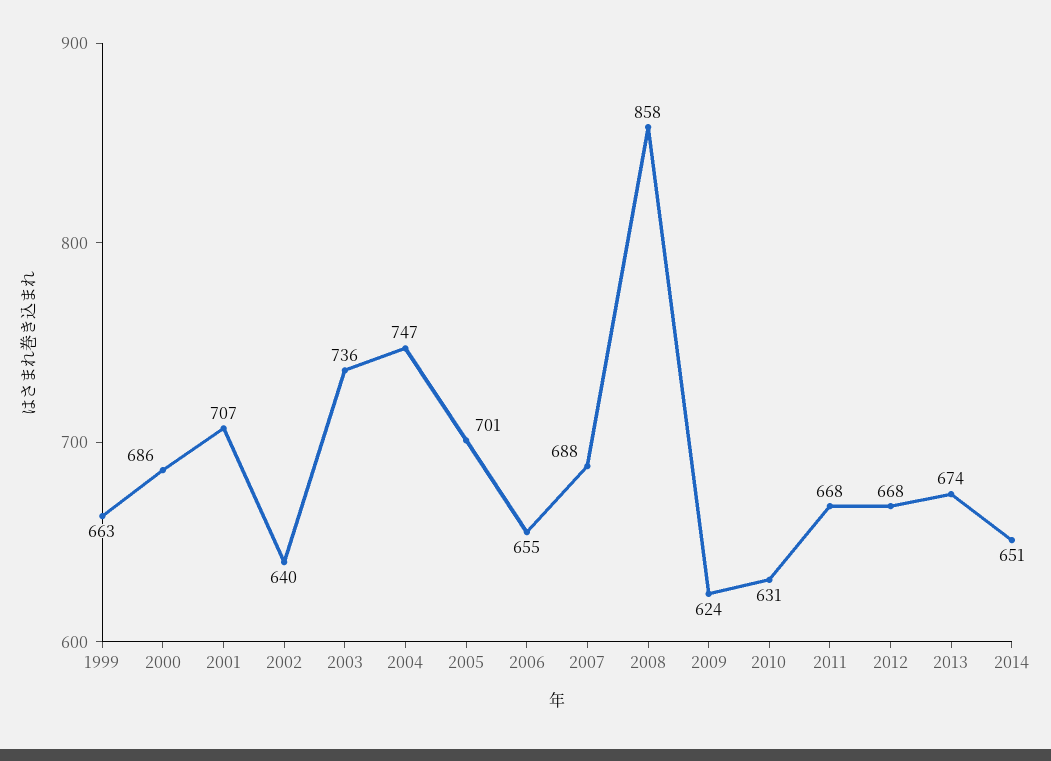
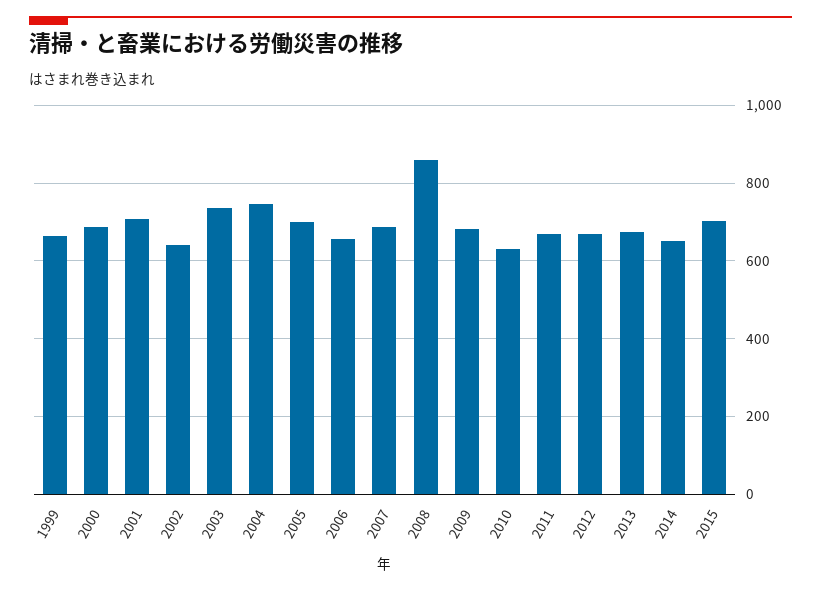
2009: 624 -> 680
2015: none -> 700

